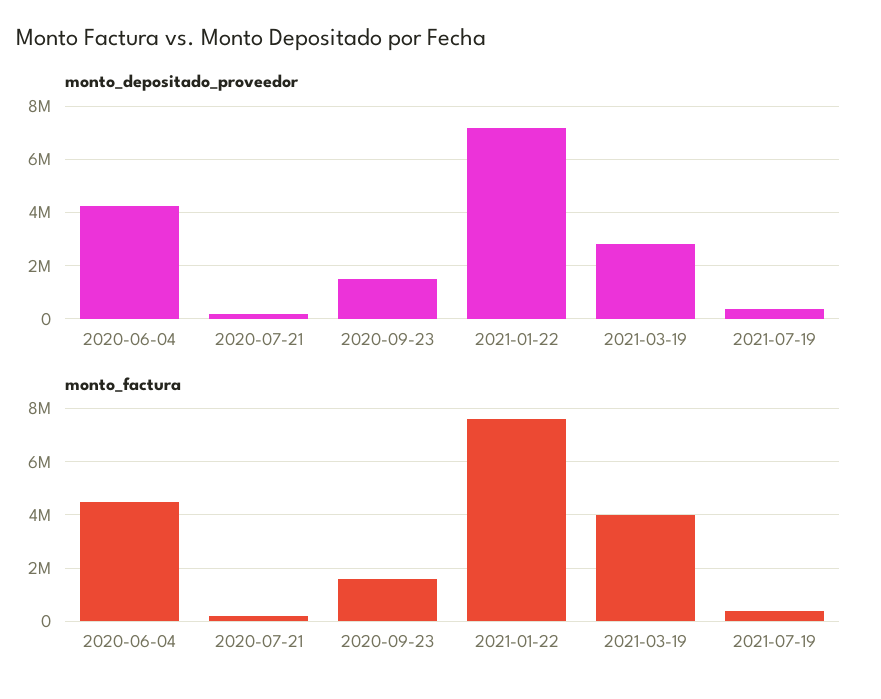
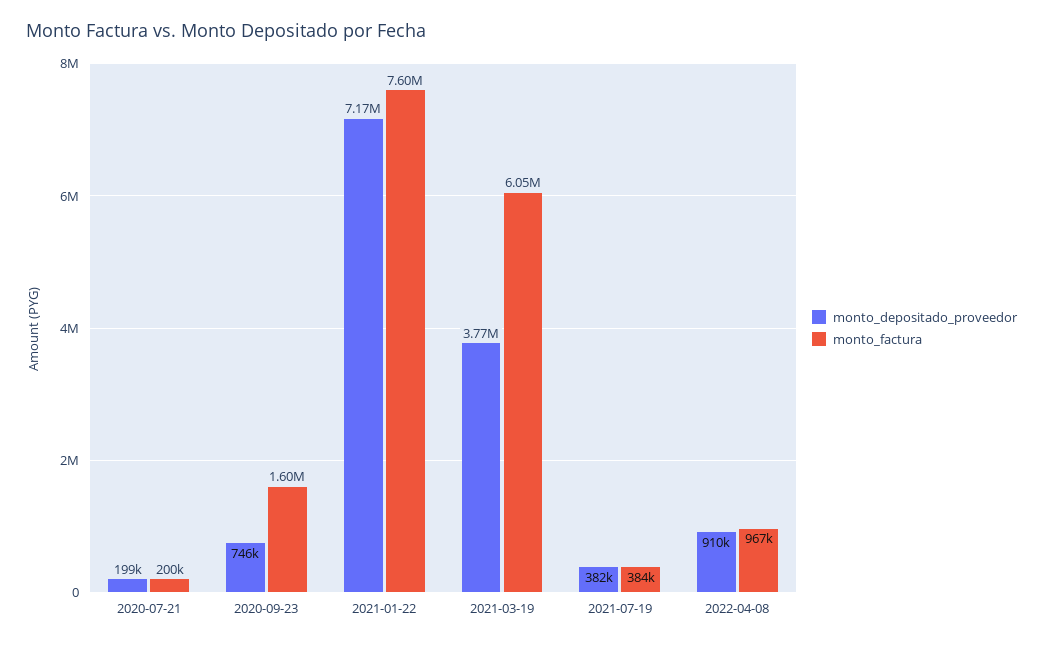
monto_depositado_proveedor, 2020-06-04: 4250000 -> none
monto_depositado_proveedor, 2020-09-23: 1500000 -> 746000
monto_depositado_proveedor, 2021-03-19: 2750000 -> 3770000
monto_factura, 2020-06-04: 4500000 -> none
monto_factura, 2021-03-19: 4000000 -> 6050000
monto_depositado_proveedor, 2022-04-08: none -> 910000
monto_factura, 2022-04-08: none -> 967000

